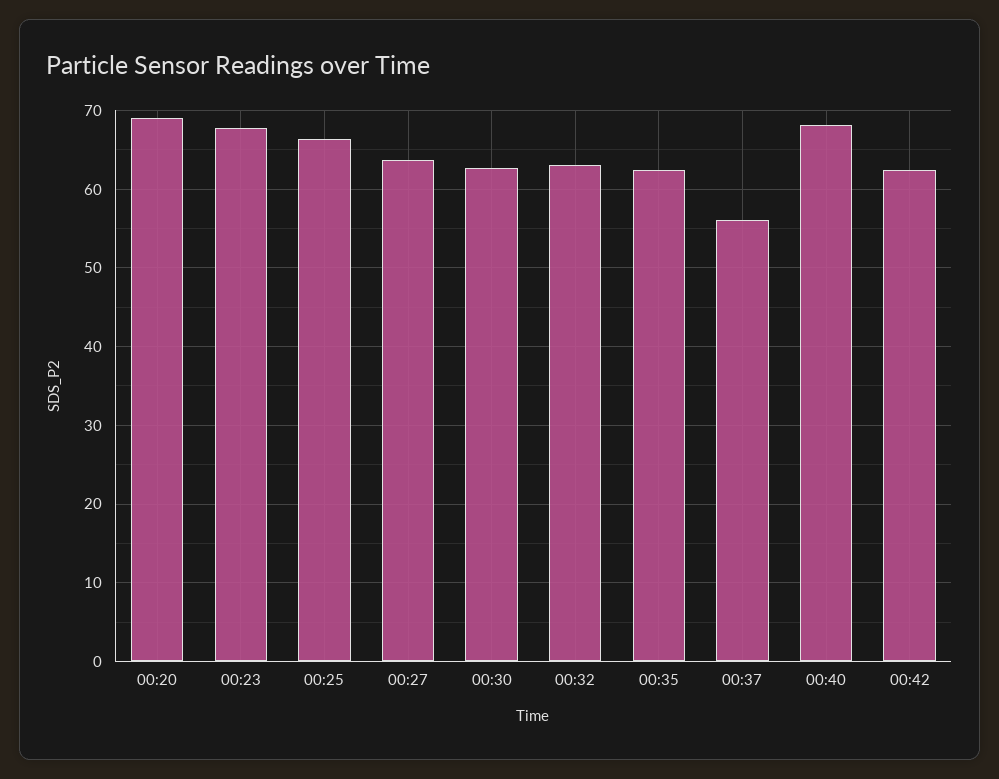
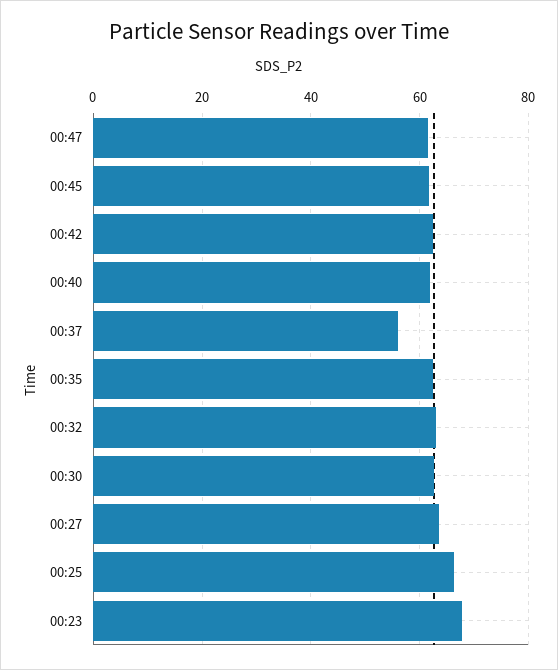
00:20: 69 -> none
00:40: 68 -> 62
00:47: none -> 62
00:45: none -> 62

